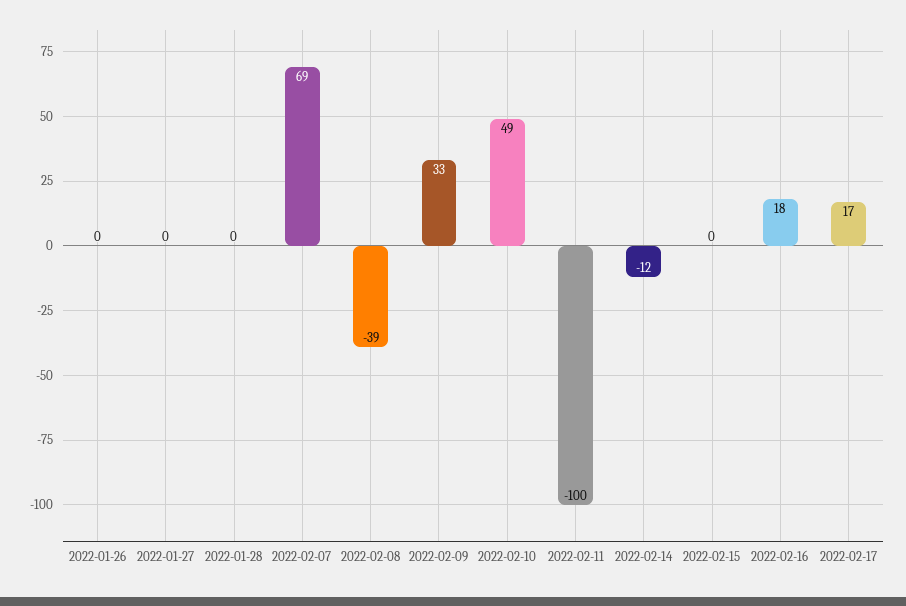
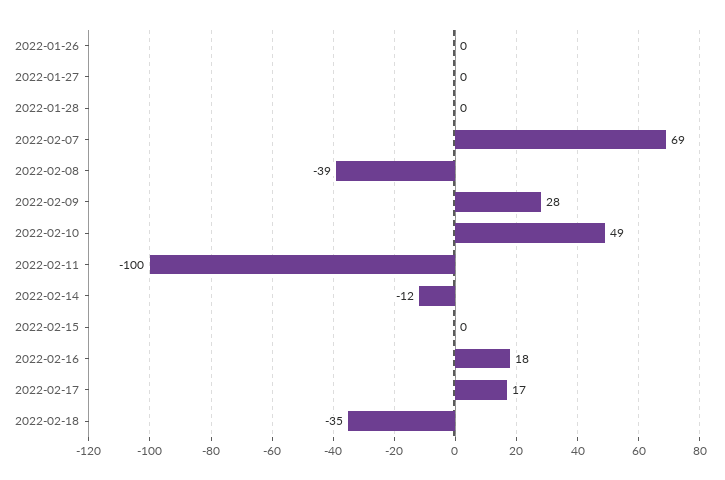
2022-02-09: 33 -> 28
2022-02-18: none -> -35

